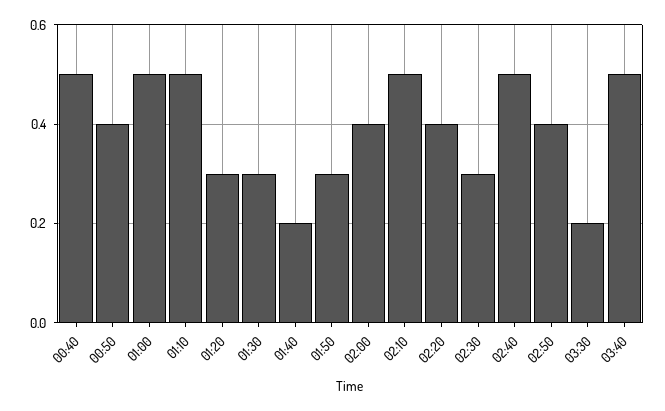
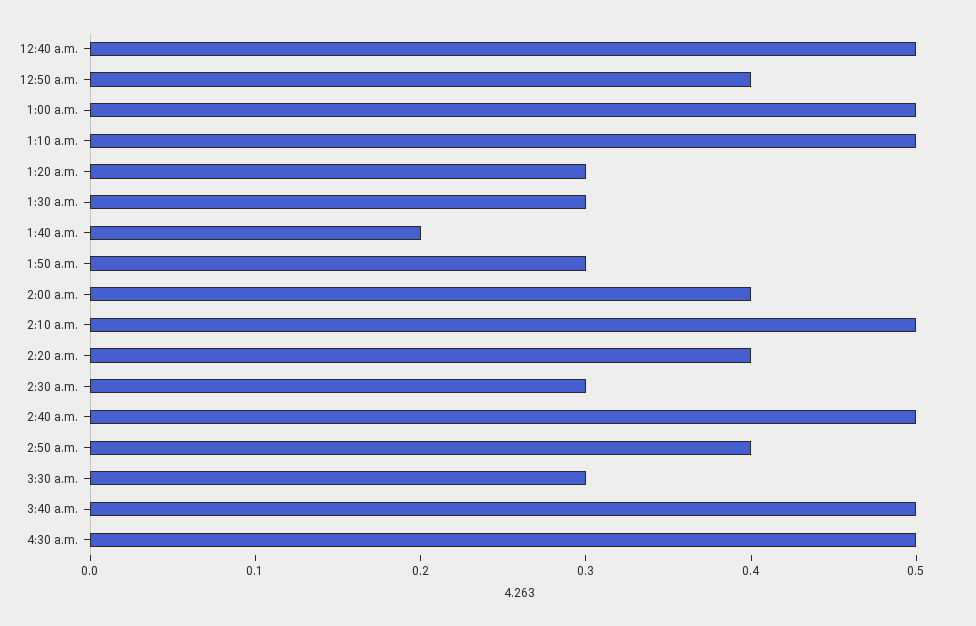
03:30: 0.2 -> 0.3
4:30 a.m.: none -> 0.5

